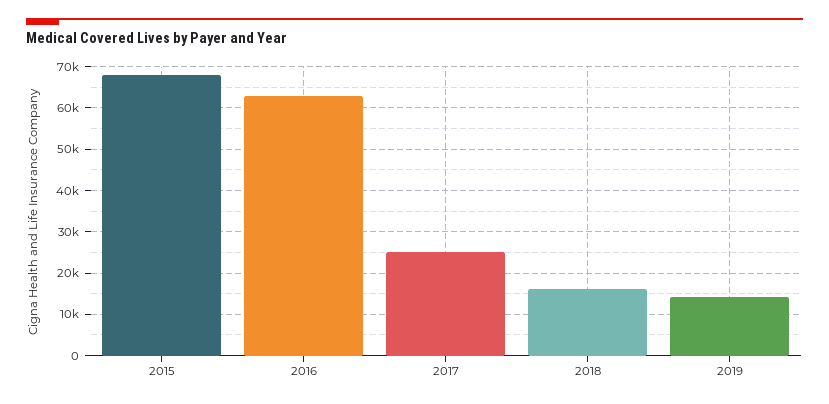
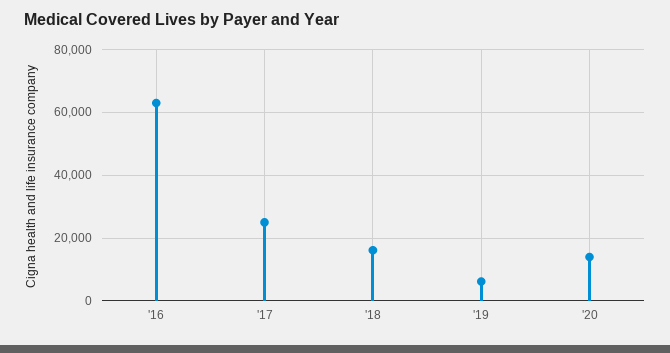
2015: 68000 -> none
2019: 14000 -> 6000
'20: none -> 14000

